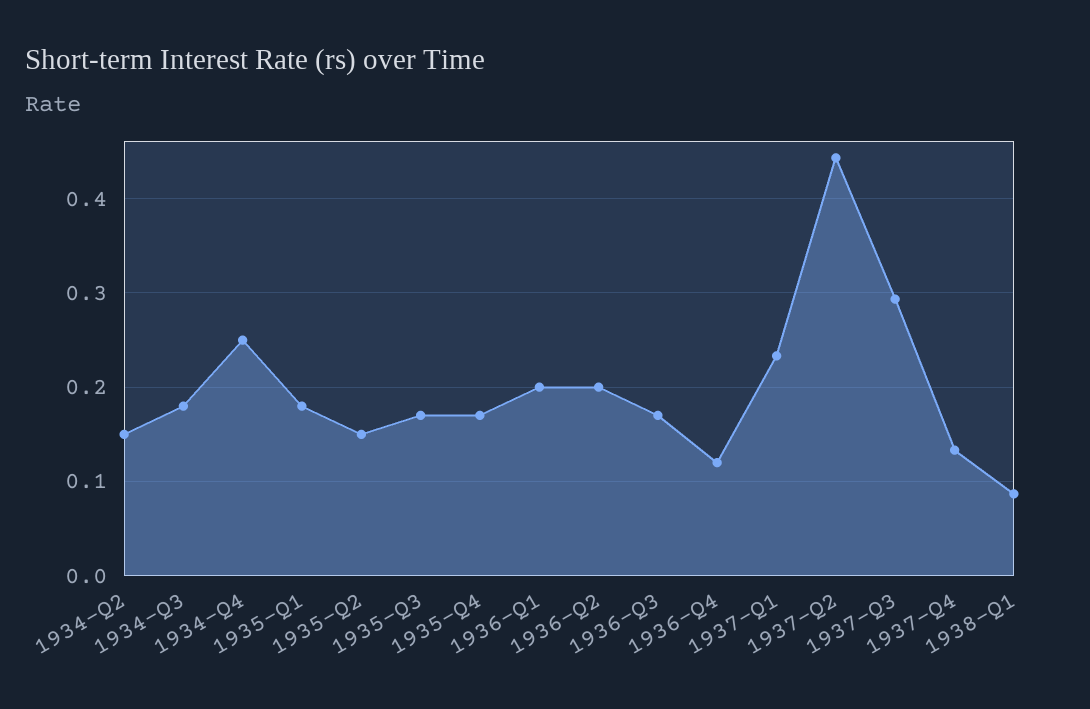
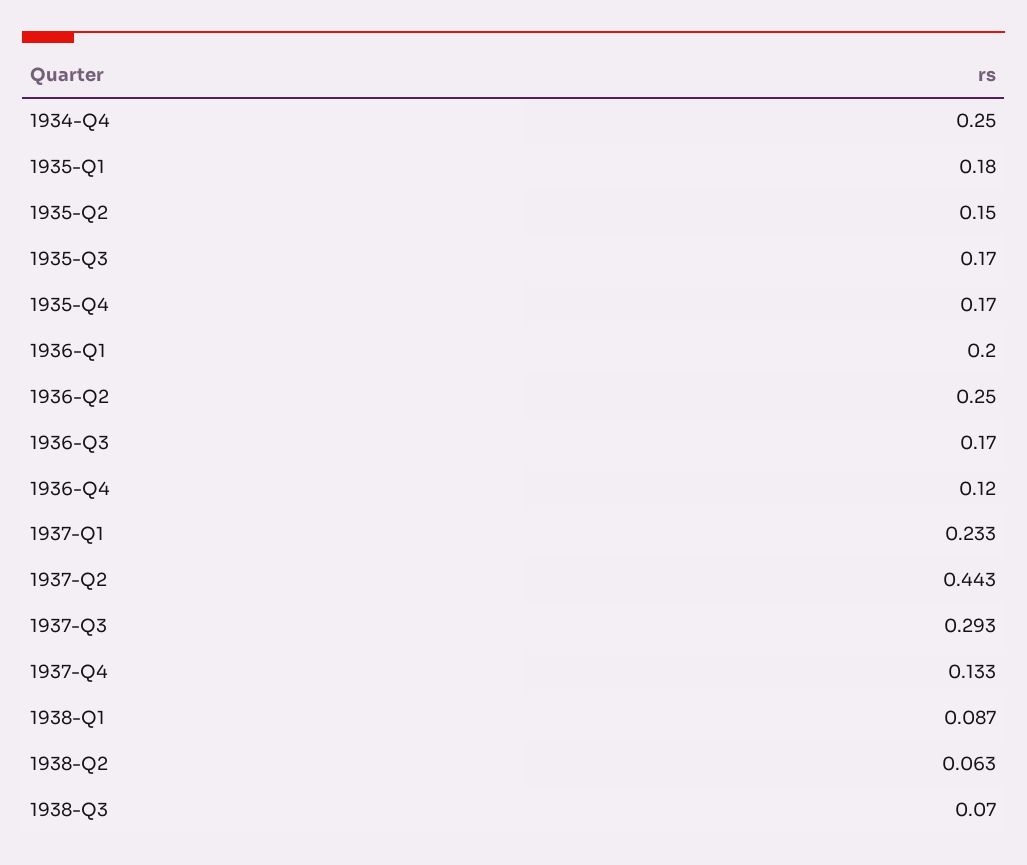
1934-Q2: 0.15 -> none
1934-Q3: 0.18 -> none
1936-Q2: 0.2 -> 0.25
1938-Q2: none -> 0.063
1938-Q3: none -> 0.07

